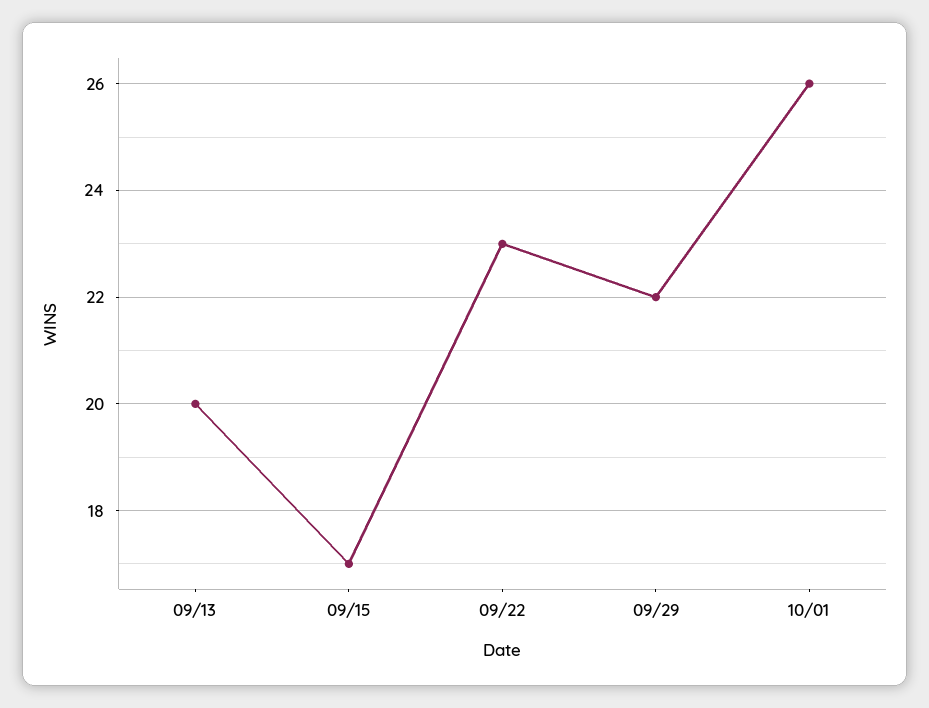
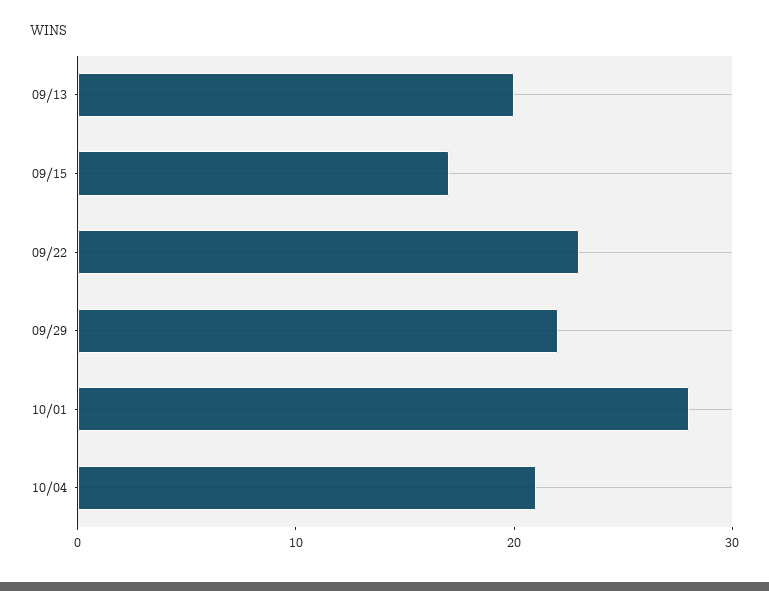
10/01: 26 -> 28
10/04: none -> 21

